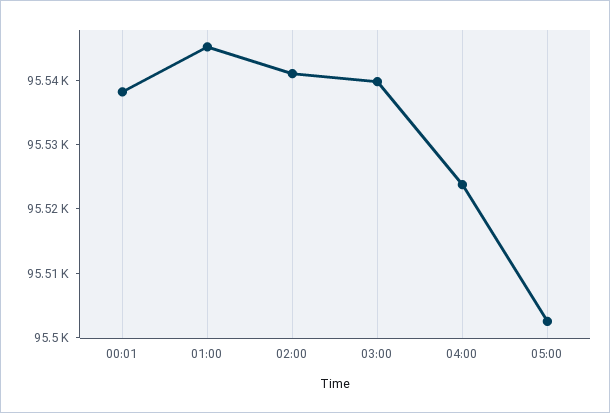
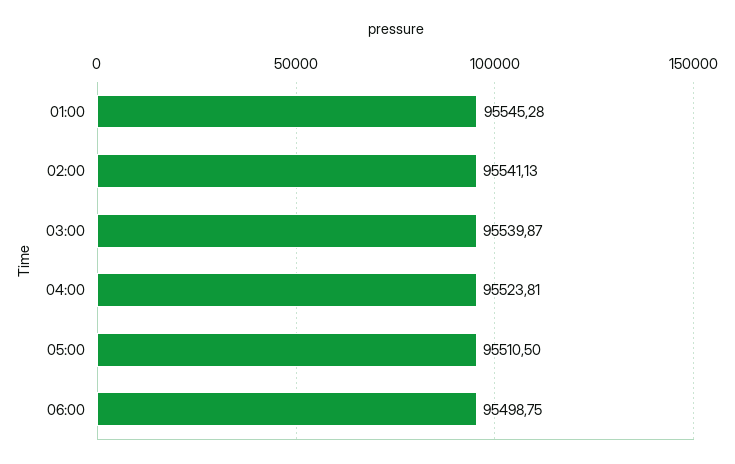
00:01: 95538 -> none
05:00: 95502 -> 95510.5
06:00: none -> 95498.75

